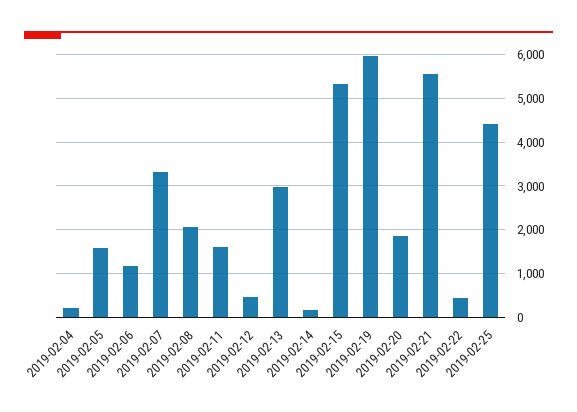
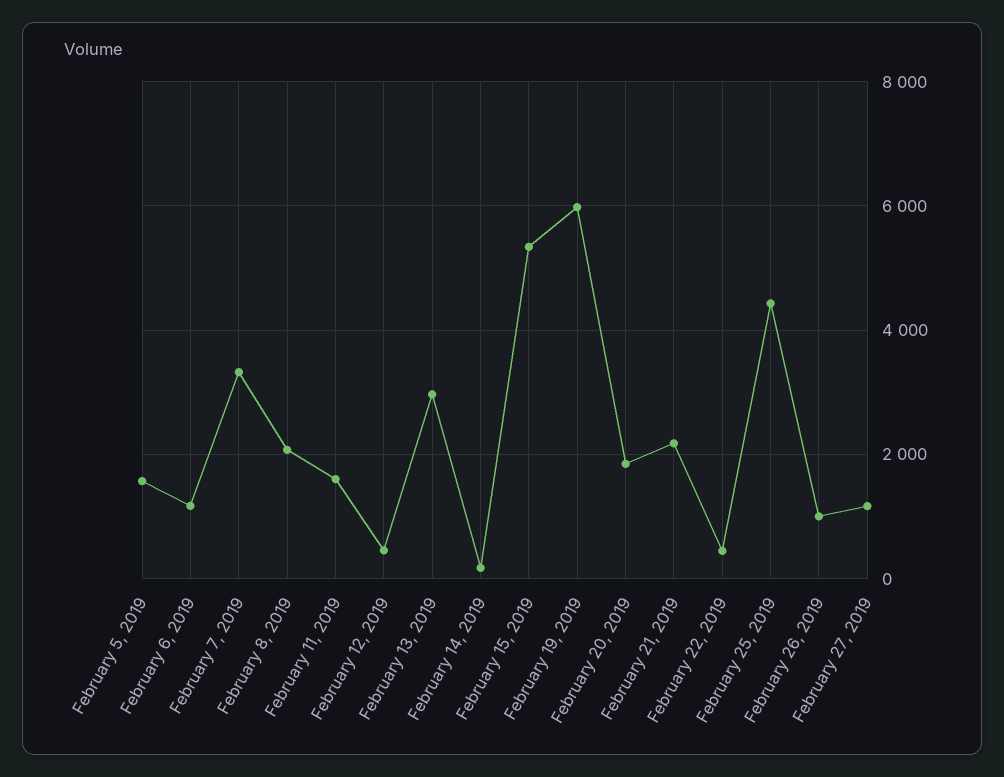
2019-02-04: 200 -> none
2019-02-21: 5600 -> 2200
February 26, 2019: none -> 1000
February 27, 2019: none -> 1200

